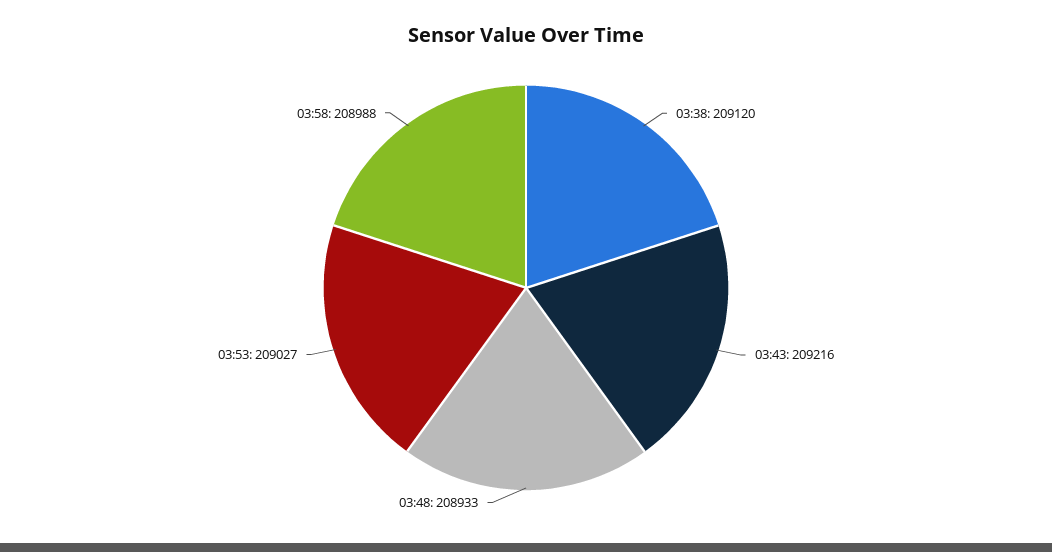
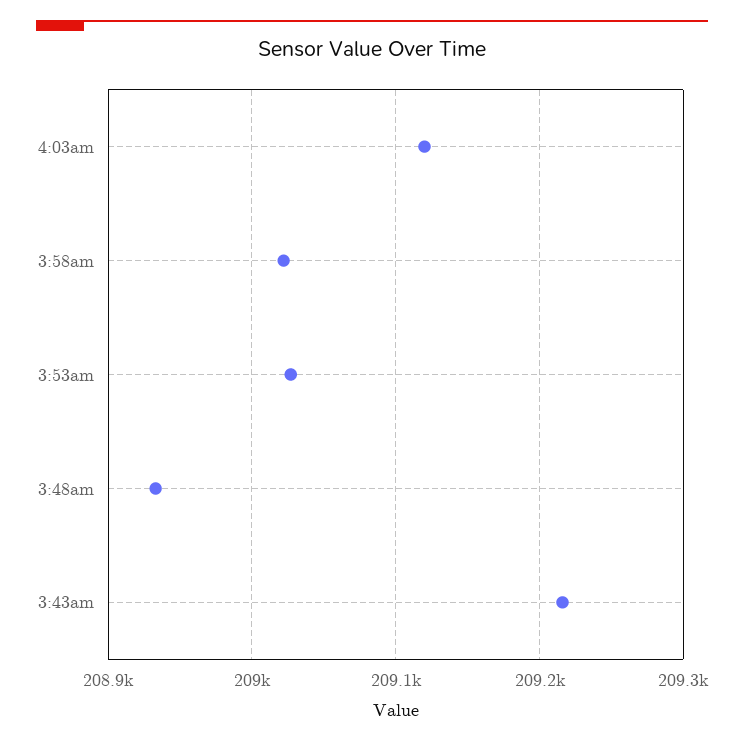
03:38: 209120 -> none
03:58: 208988 -> 209020
4:03am: none -> 209120

